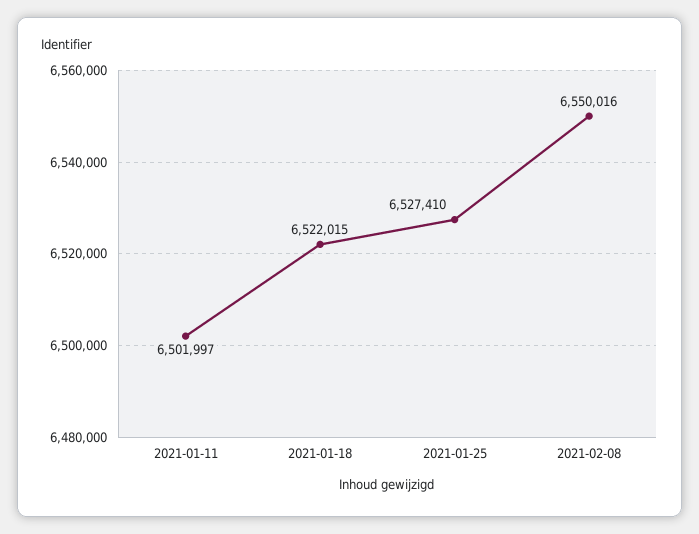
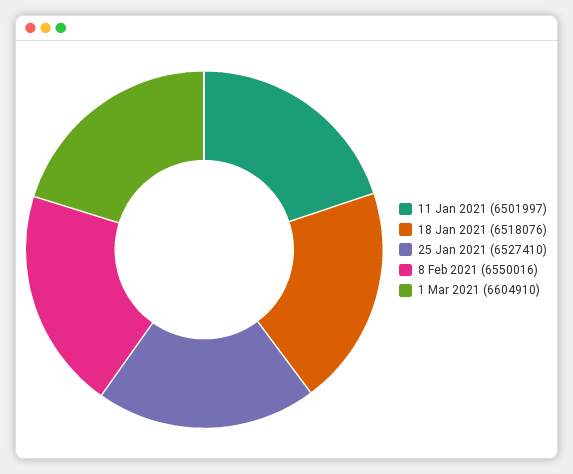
2021-01-18: 6522015 -> 6518076
1 Mar 2021: none -> 6604910

